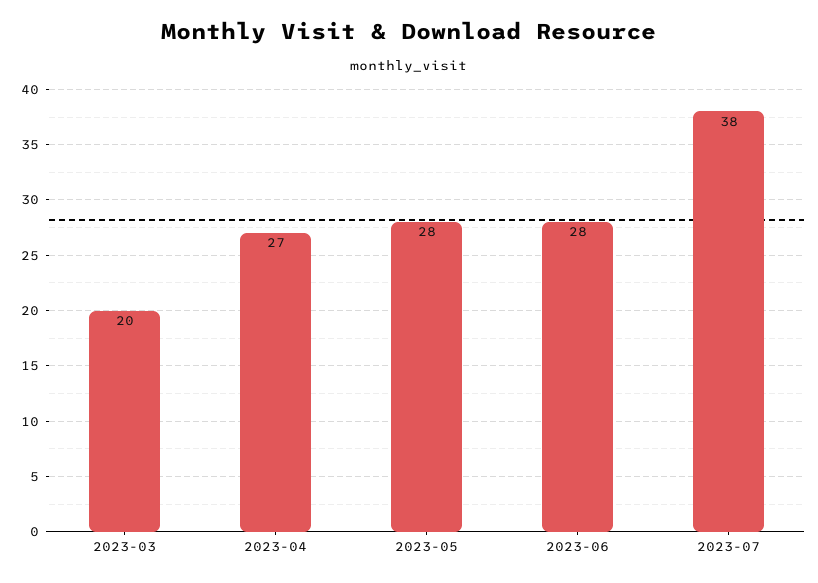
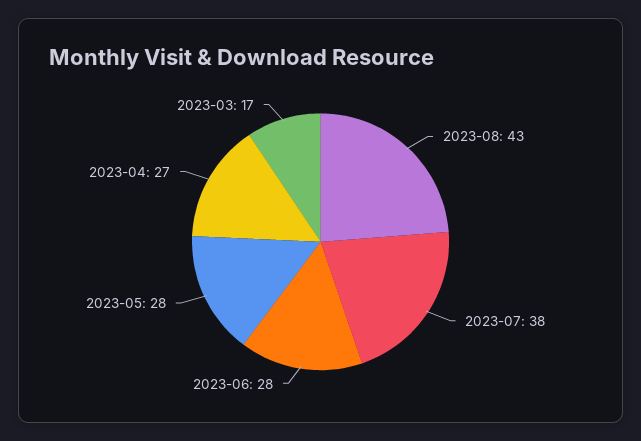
2023-03: 20 -> 17
2023-08: none -> 43

